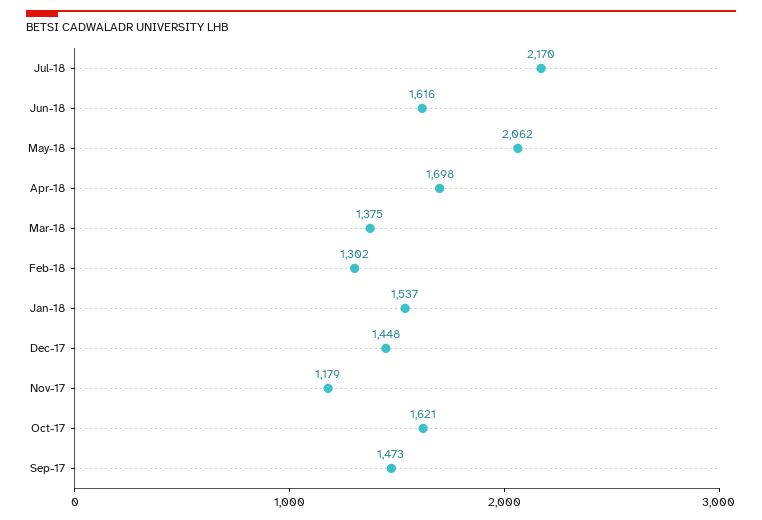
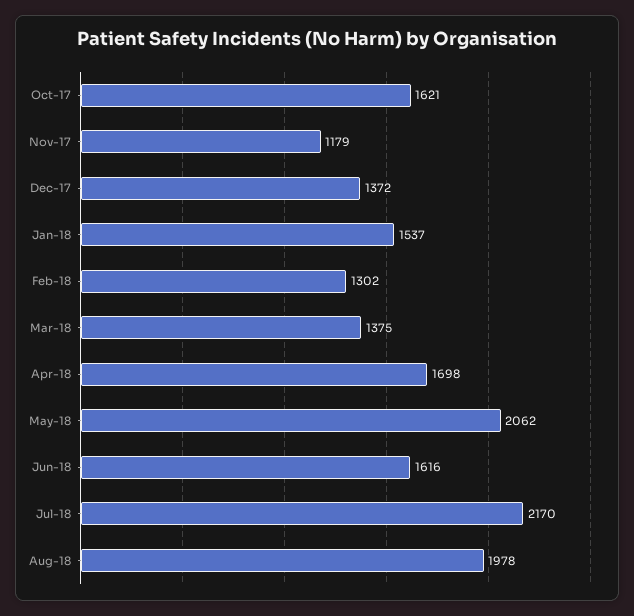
Dec-17: 1448 -> 1372
Sep-17: 1473 -> none
Aug-18: none -> 1978

